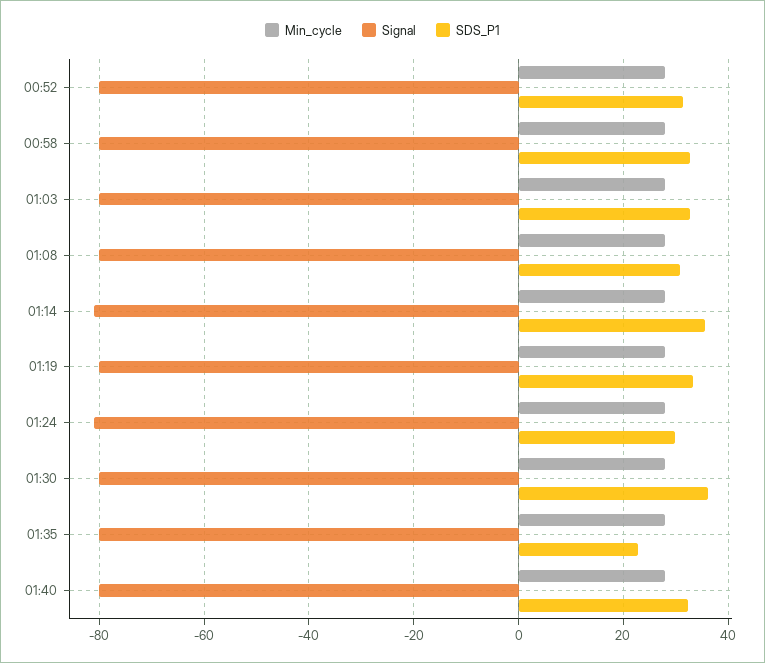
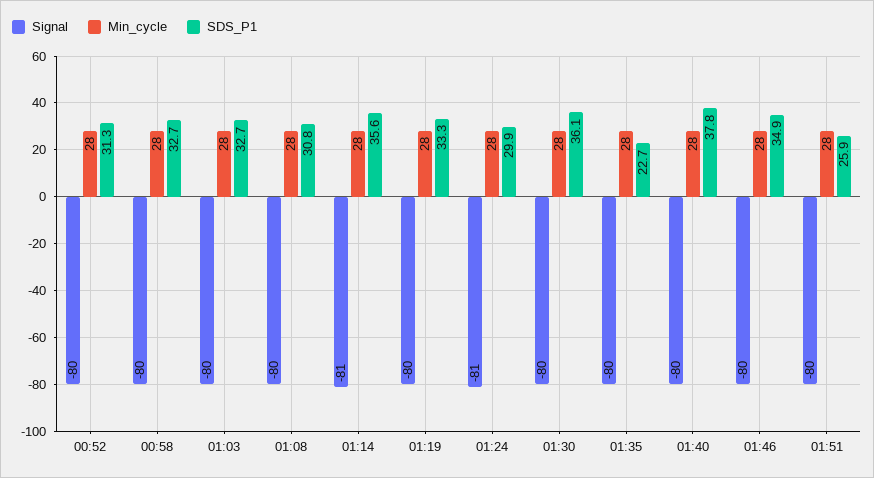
SDS_P1, 01:40: 32 -> 37.8
Signal, 01:46: none -> -80
Min_cycle, 01:46: none -> 28
SDS_P1, 01:46: none -> 34.9
Signal, 01:51: none -> -80
Min_cycle, 01:51: none -> 28
SDS_P1, 01:51: none -> 25.9

